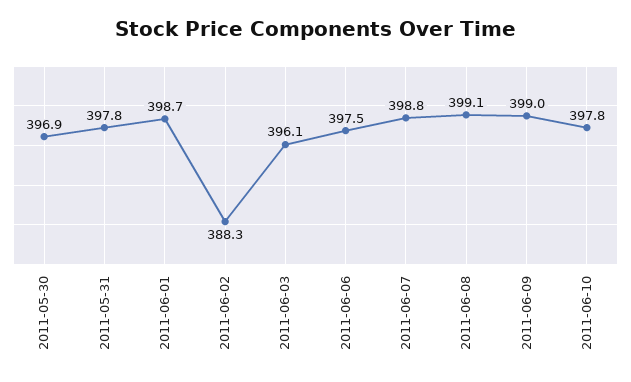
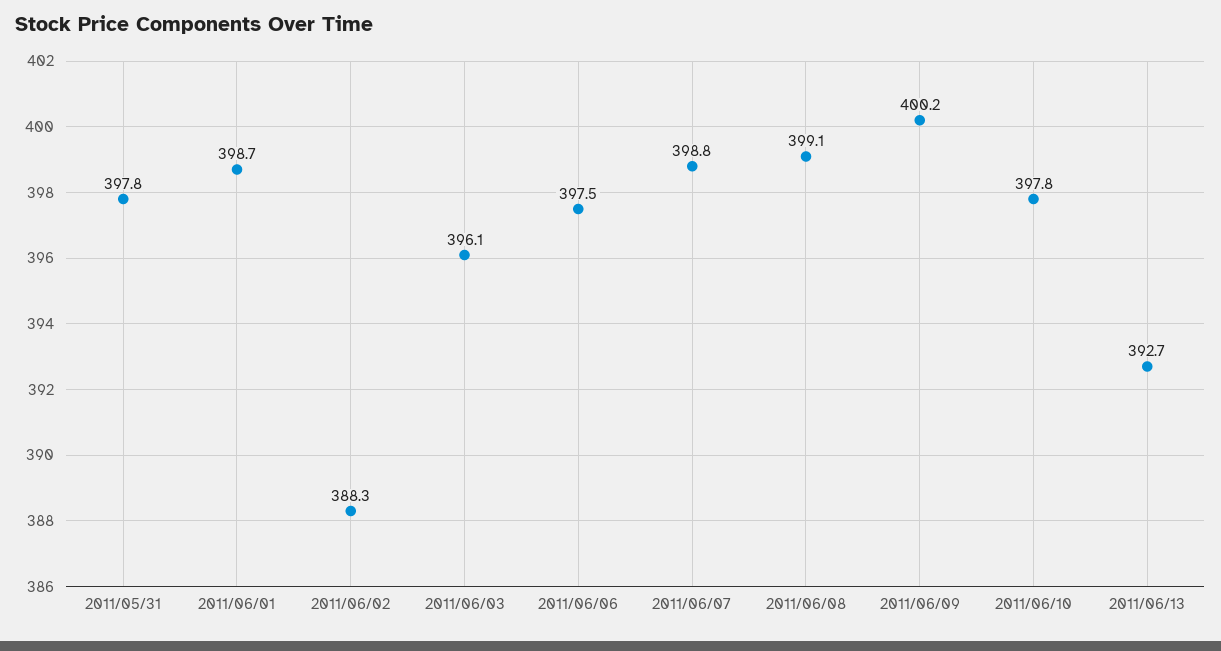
2011-05-30: 396.9 -> none
2011-06-09: 399 -> 400.2
2011/06/13: none -> 392.7

